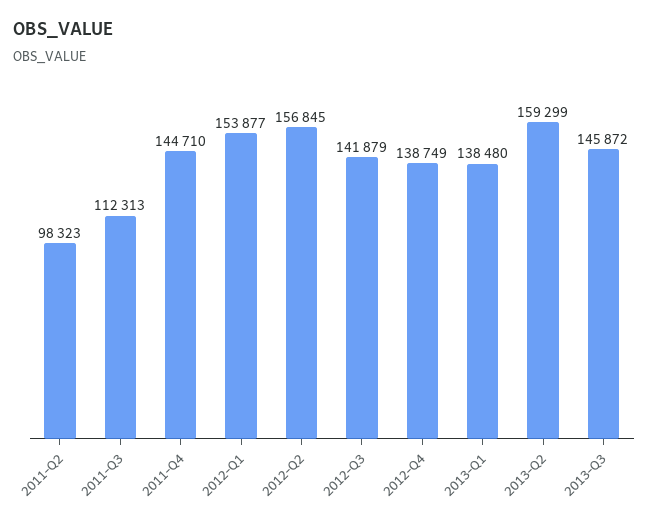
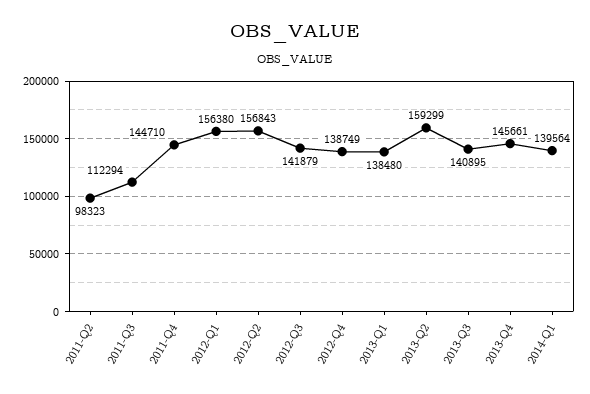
2011-Q3: 112313 -> 112294
2012-Q1: 153877 -> 156380
2012-Q2: 156845 -> 156843
2013-Q3: 145872 -> 140895
2013-Q4: none -> 145661
2014-Q1: none -> 139564

